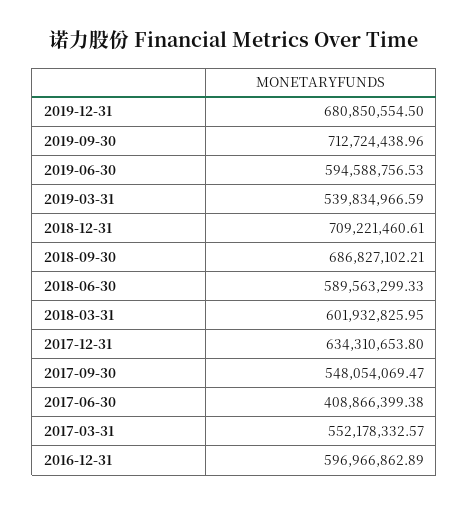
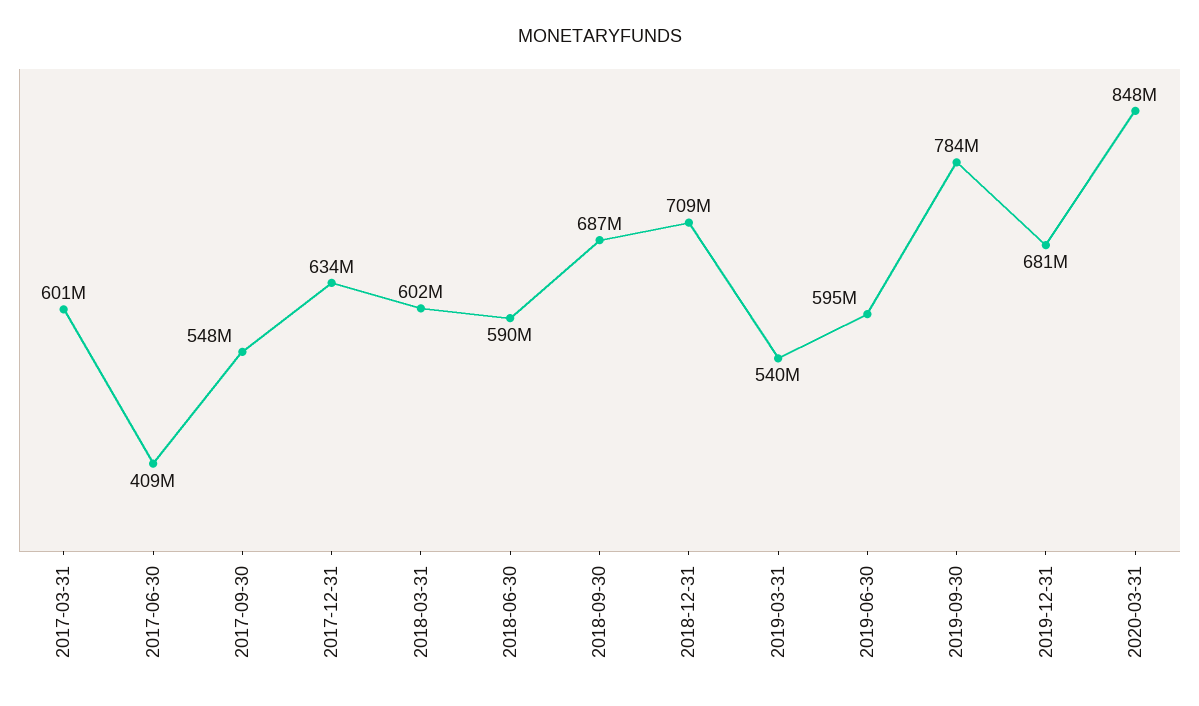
2019-09-30: 712724438.96 -> 784000000
2017-03-31: 552178332.57 -> 601000000
2016-12-31: 596966862.89 -> none
2020-03-31: none -> 848000000

